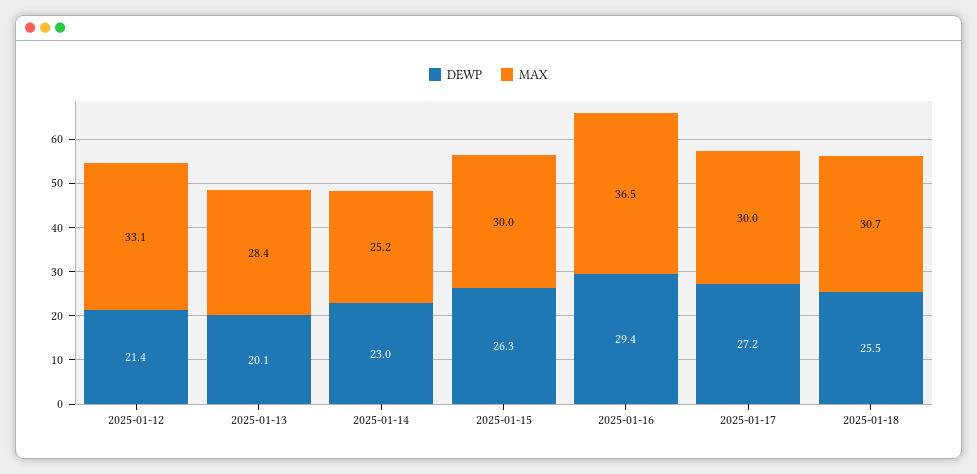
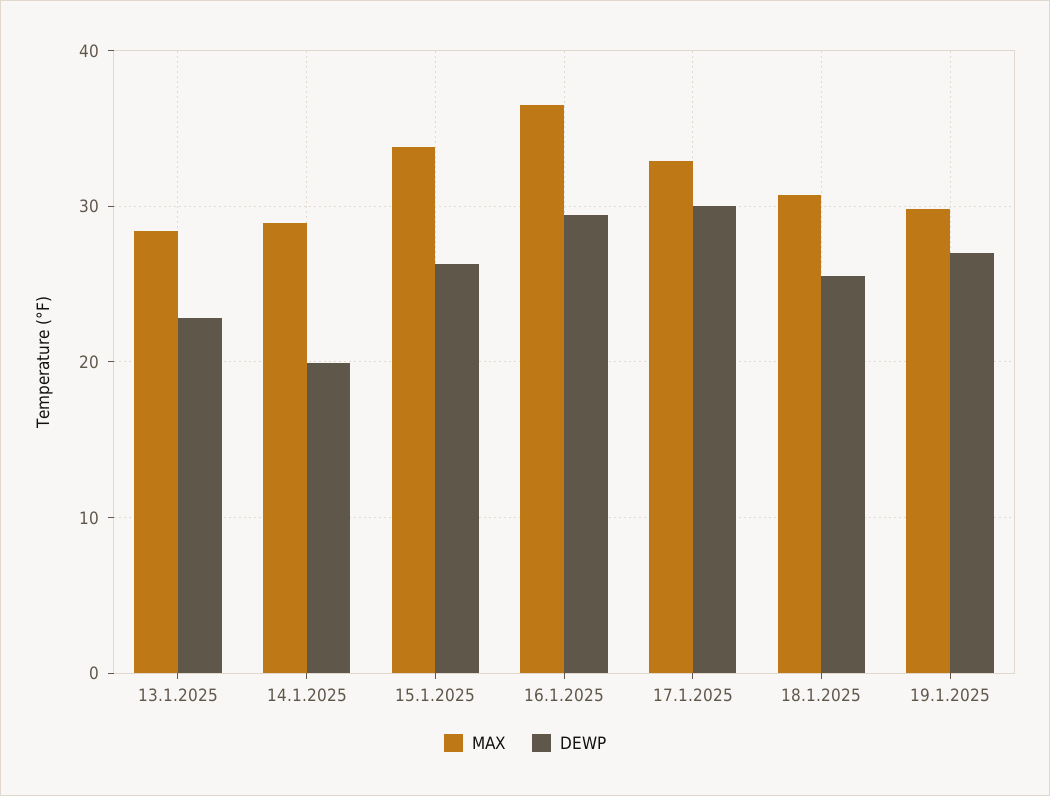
DEWP, 2025-01-12: 21.4 -> none
MAX, 2025-01-12: 33.1 -> none
DEWP, 2025-01-13: 20.1 -> 23
DEWP, 2025-01-14: 23 -> 20
MAX, 2025-01-14: 25.2 -> 29
MAX, 2025-01-15: 30 -> 34
DEWP, 2025-01-17: 27.2 -> 30
MAX, 2025-01-17: 30 -> 33
MAX, 19.1.2025: none -> 30
DEWP, 19.1.2025: none -> 27

